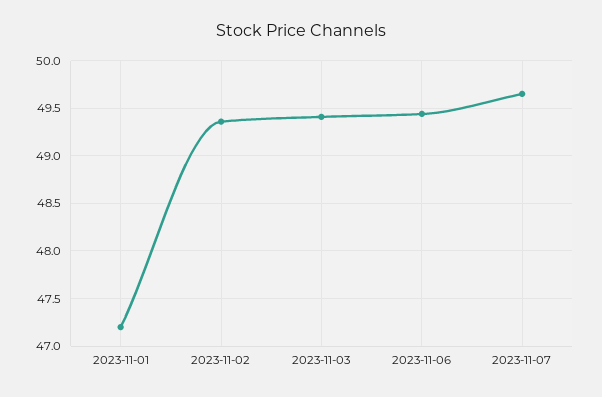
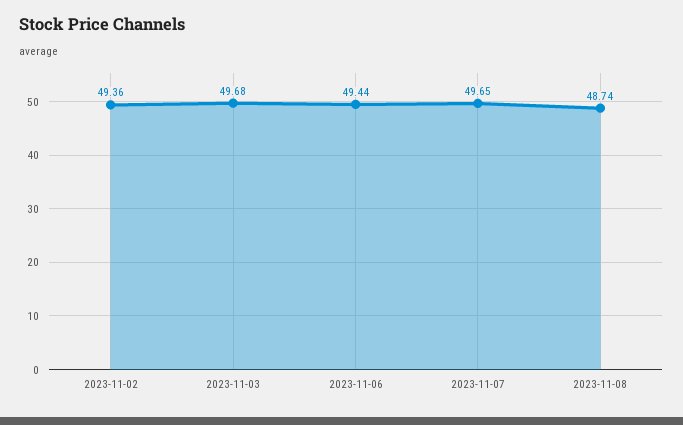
2023-11-01: 47.2 -> none
2023-11-03: 49.4 -> 49.68
2023-11-08: none -> 48.74

